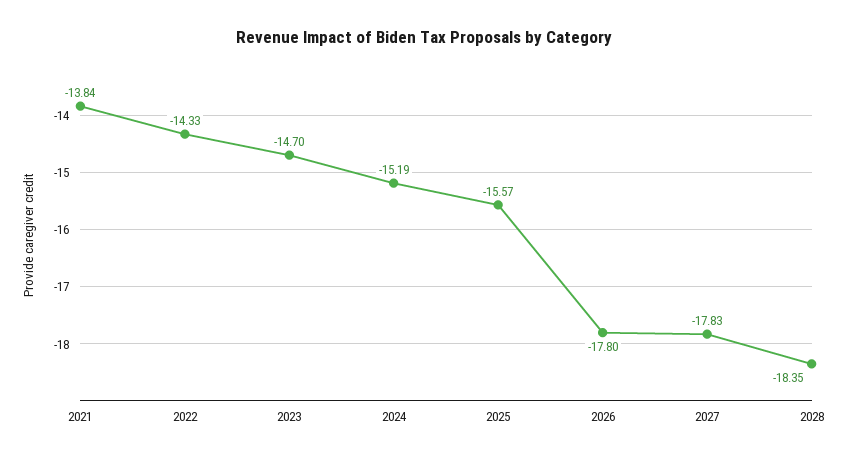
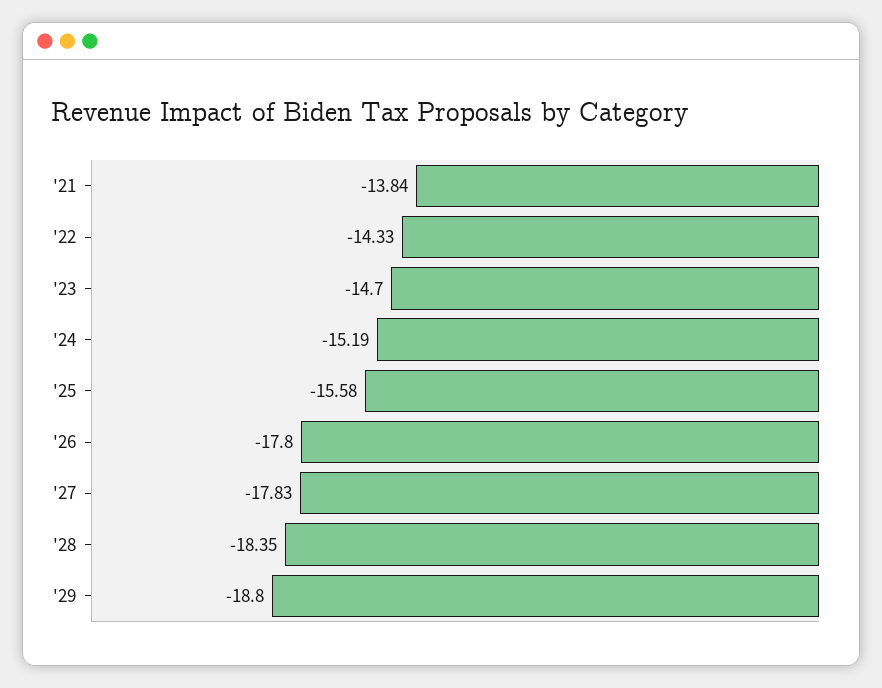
2025: -15.57 -> -15.58
'29: none -> -18.8

